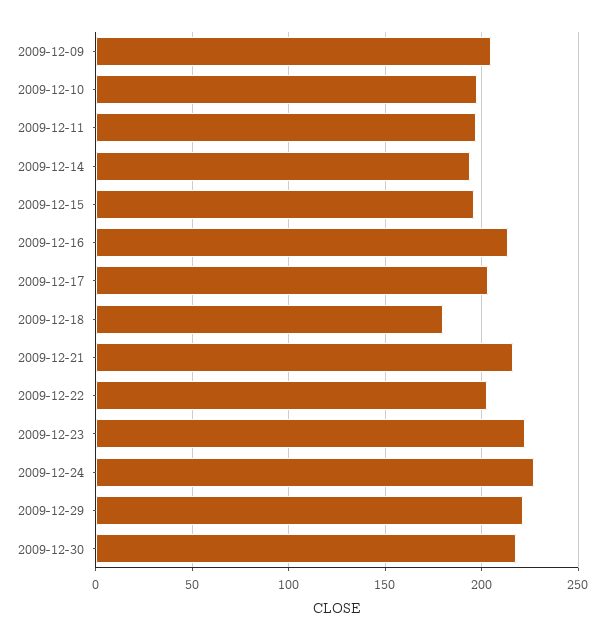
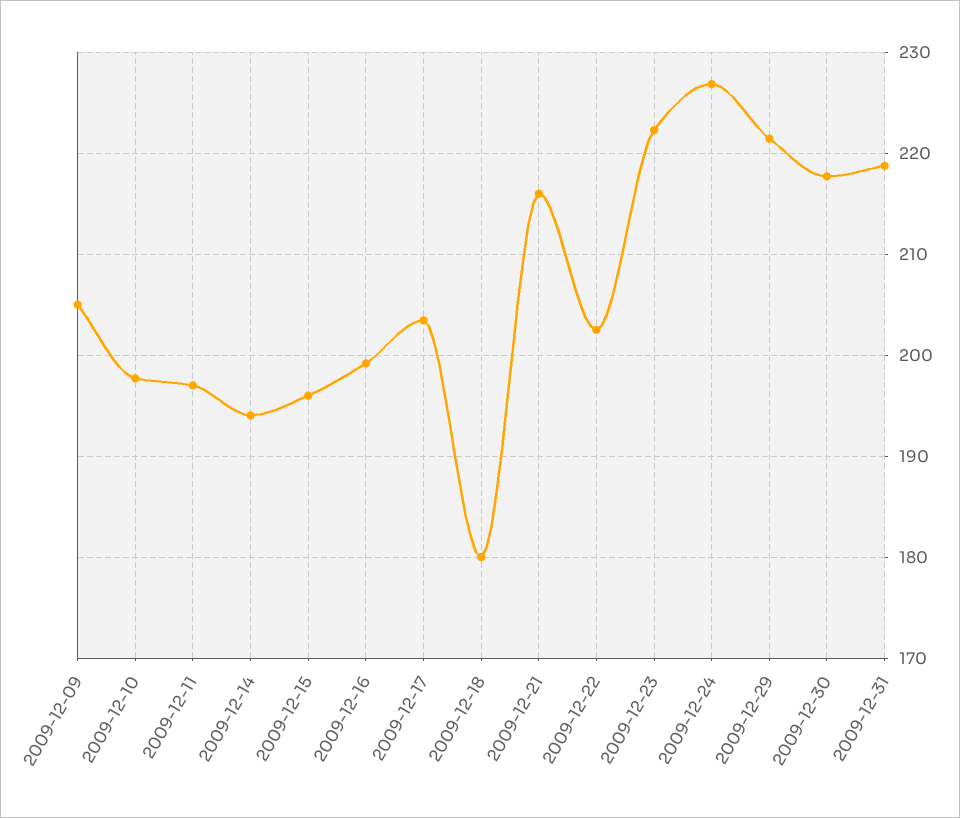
2009-12-16: 215 -> 199
2009-12-31: none -> 219

